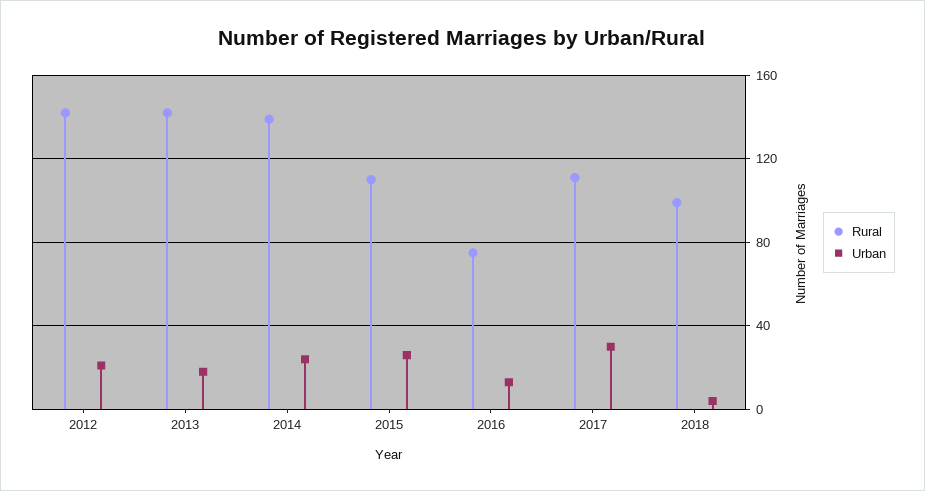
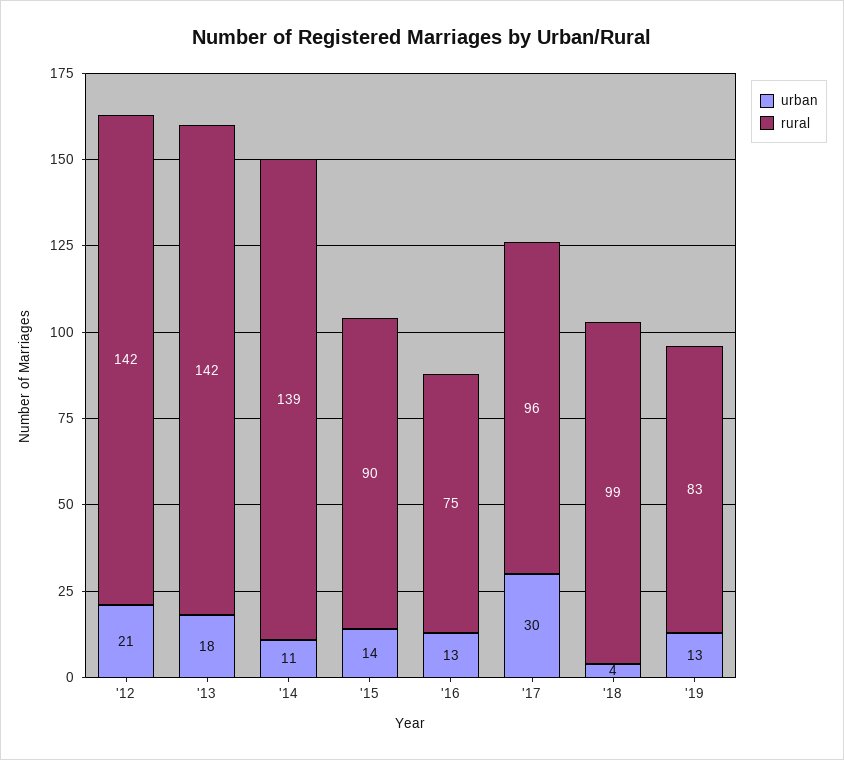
Urban, 2014: 25 -> 11
Rural, 2015: 110 -> 90
Urban, 2015: 25 -> 14
Rural, 2017: 110 -> 96
Urban, '19: none -> 13
Rural, '19: none -> 83

